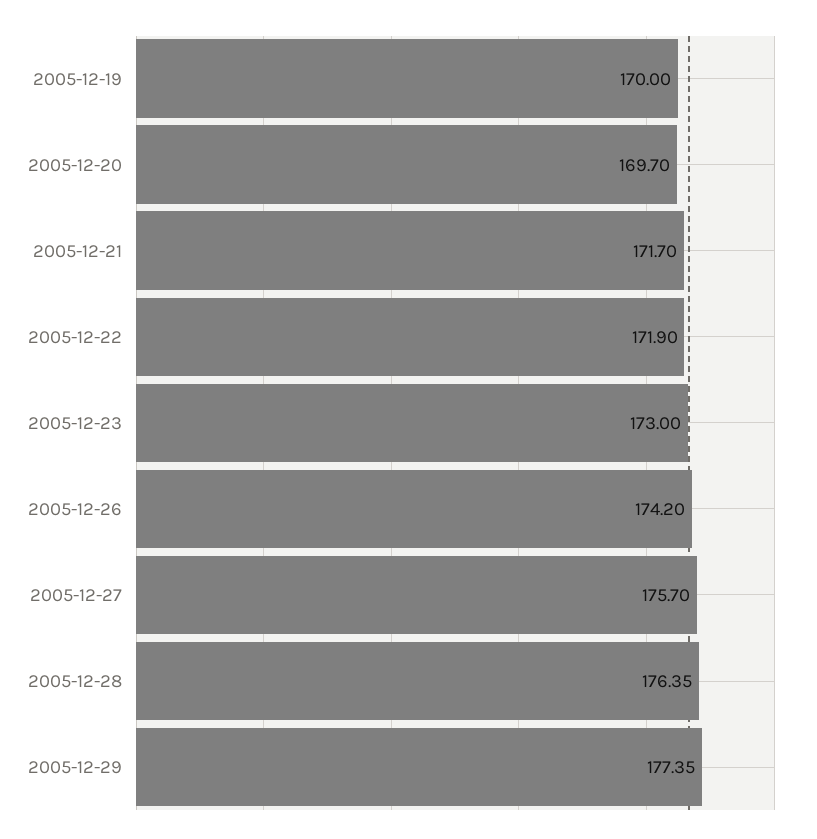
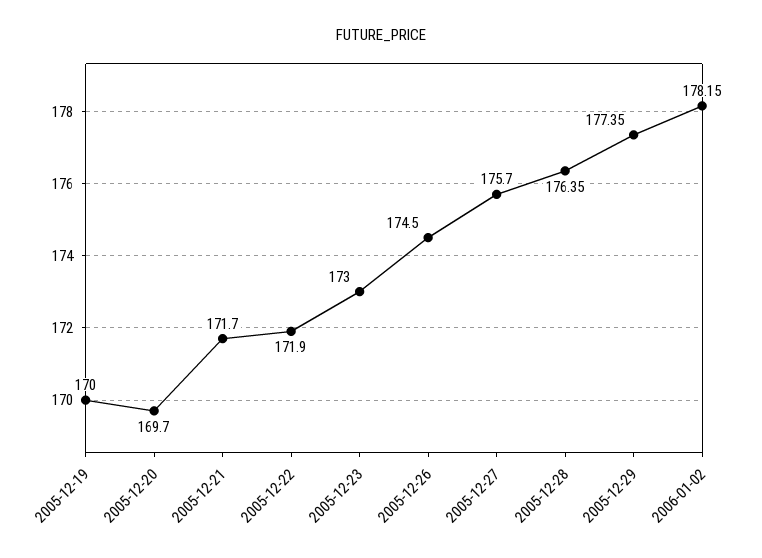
2005-12-26: 174.2 -> 174.5
2006-01-02: none -> 178.15

